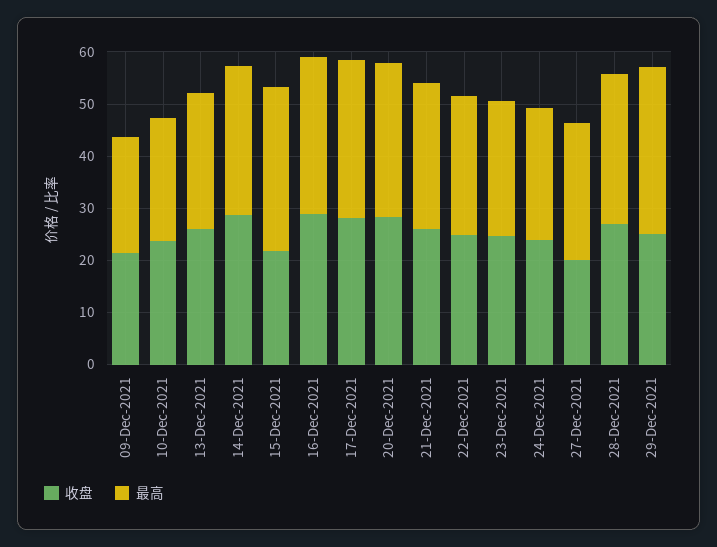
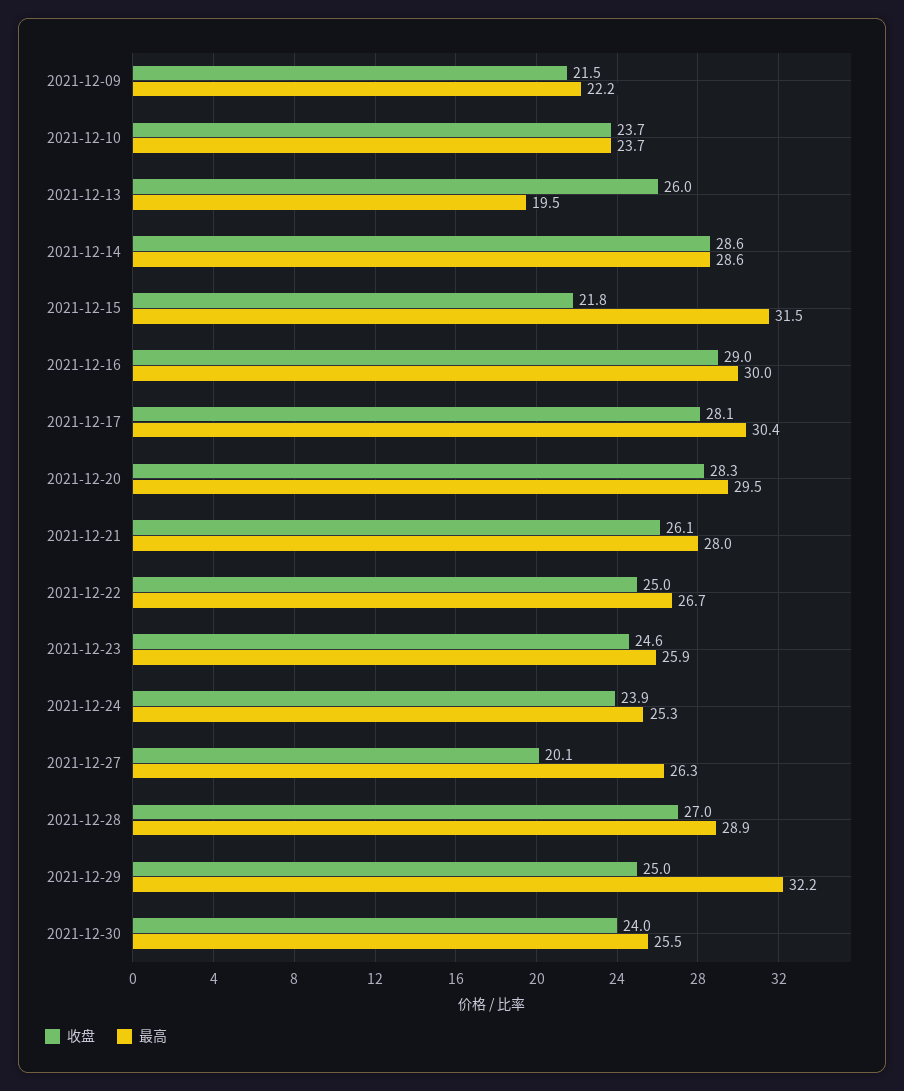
最高, 13-Dec-2021: 26 -> 19.5
收盘, 2021-12-30: none -> 24
最高, 2021-12-30: none -> 25.5

